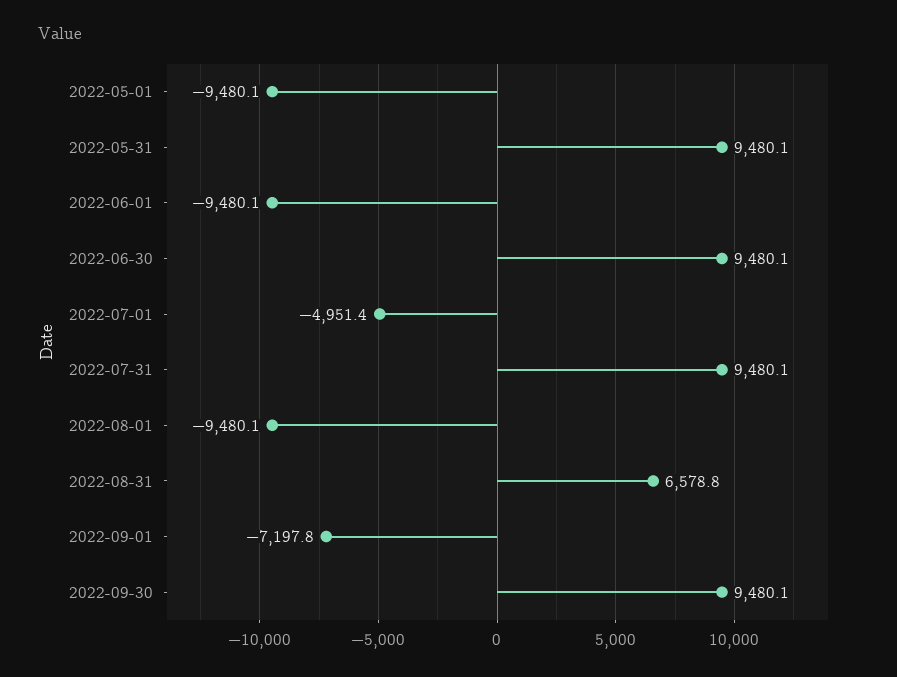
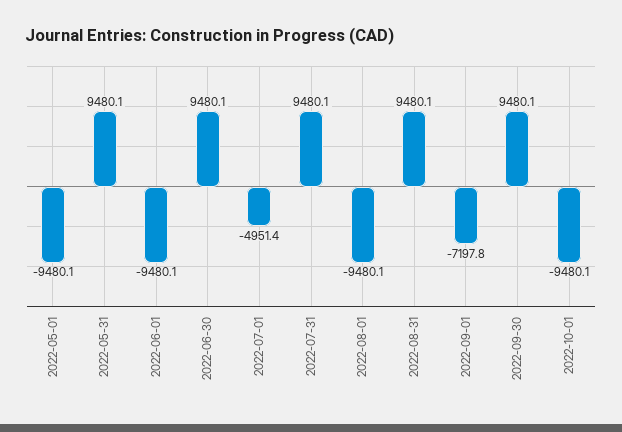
2022-08-31: 6578.8 -> 9480.1
2022-10-01: none -> -9480.1

